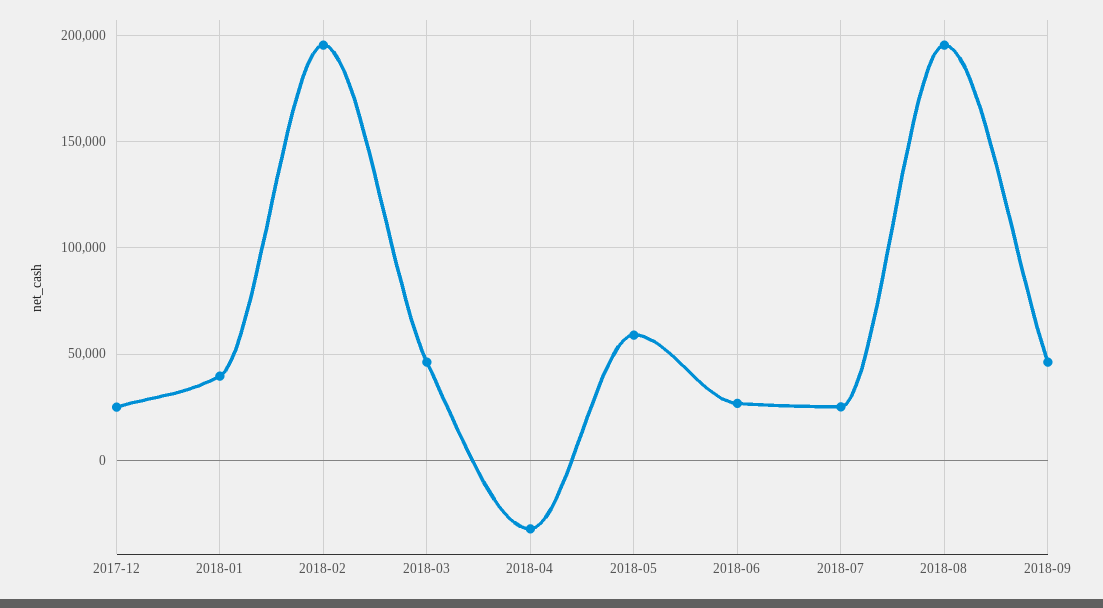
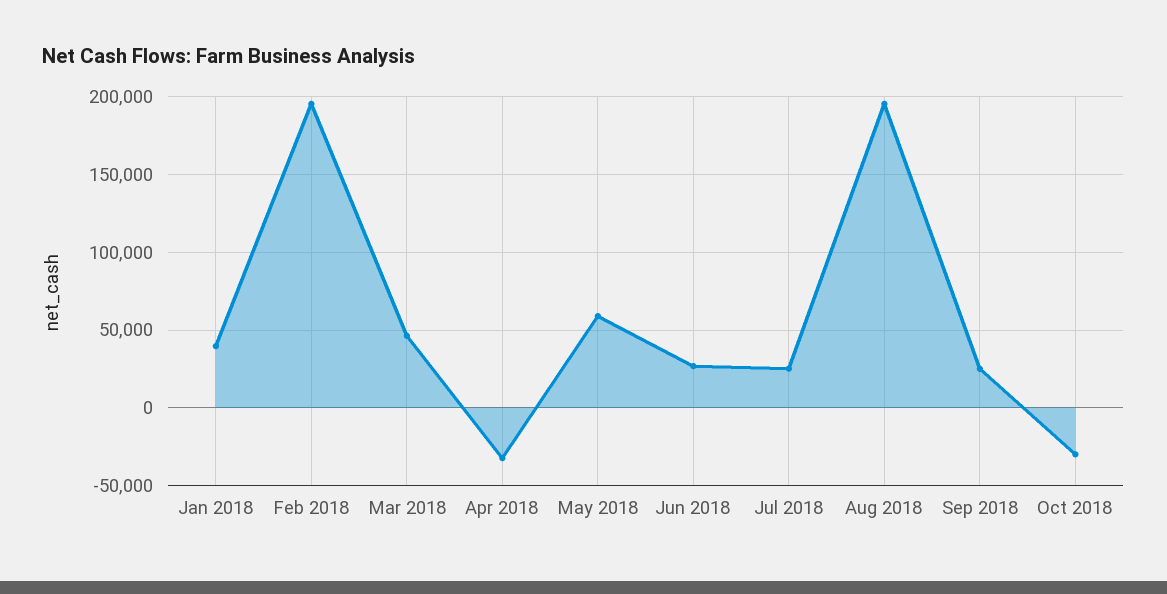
2017-12: 25000 -> none
2018-09: 45000 -> 25000
Oct 2018: none -> -30000

